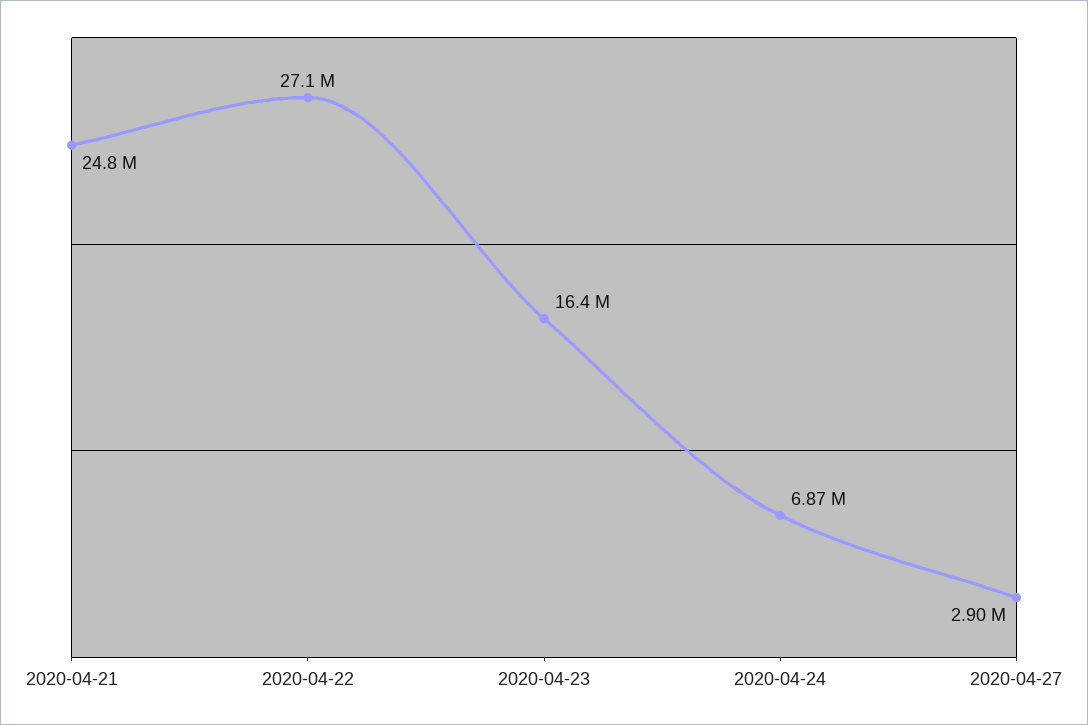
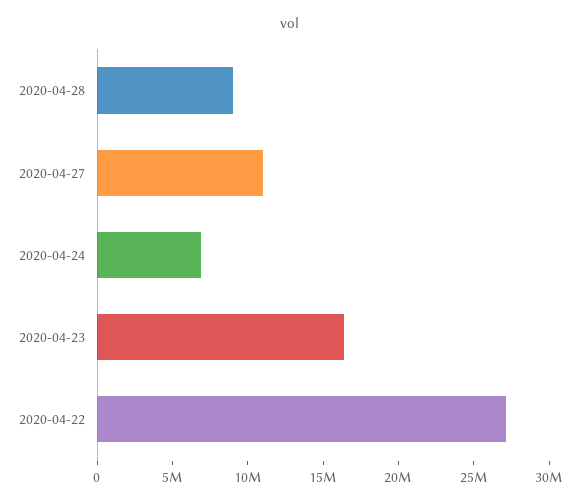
2020-04-21: 24800000 -> none
2020-04-27: 2900000 -> 11000000
2020-04-28: none -> 9000000

